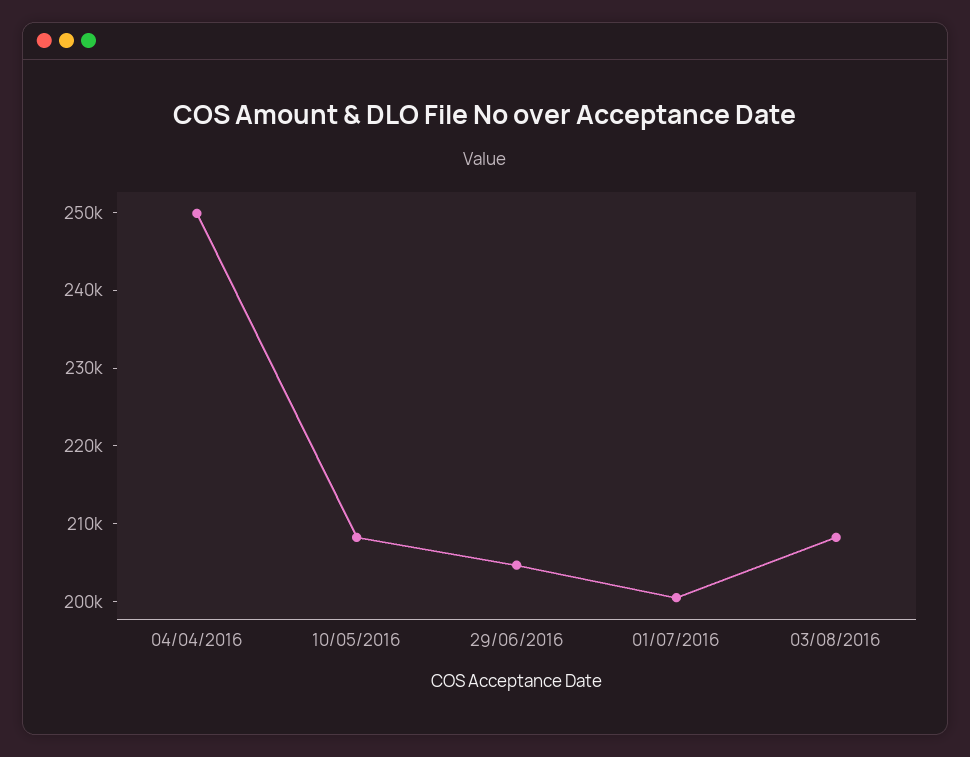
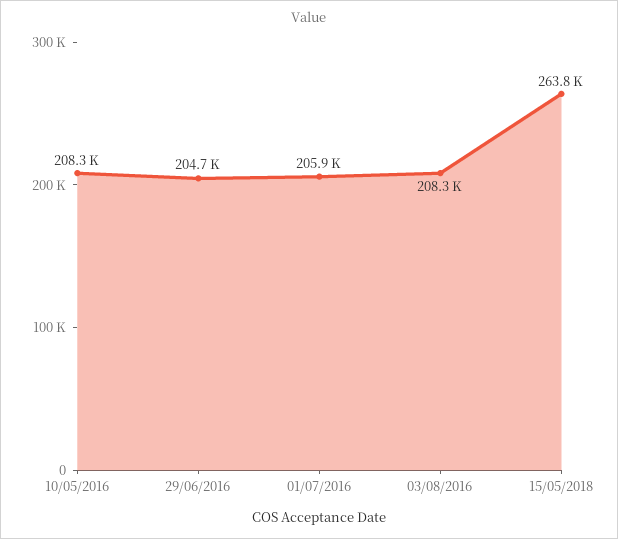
04/04/2016: 250000 -> none
01/07/2016: 200000 -> 205900
15/05/2018: none -> 263800

